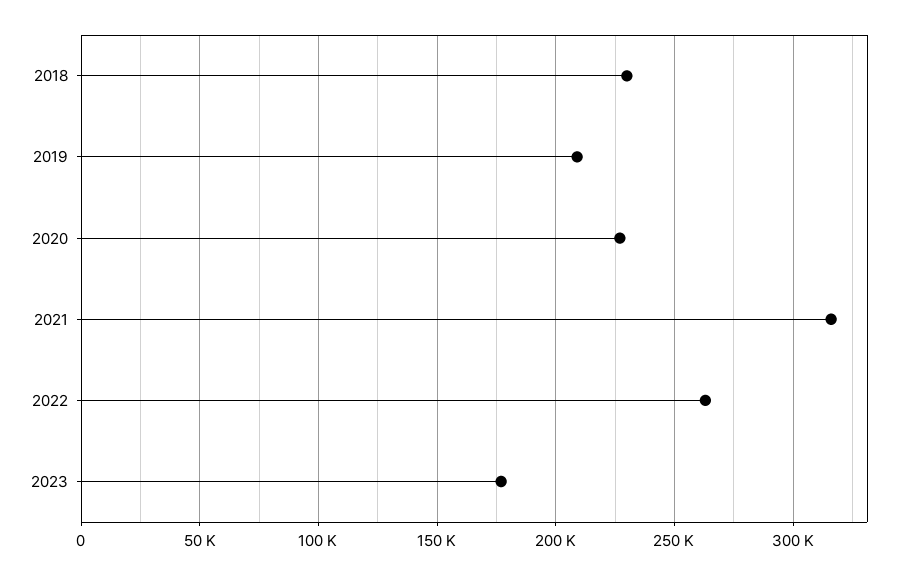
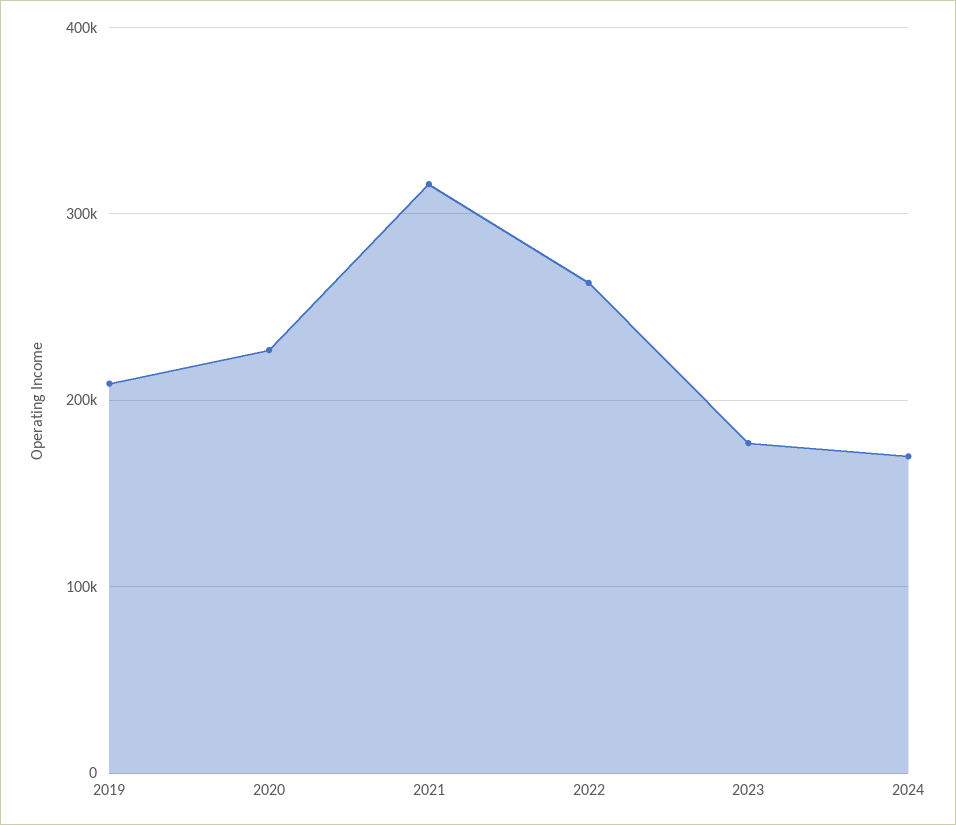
2018: 230000 -> none
2024: none -> 170000

